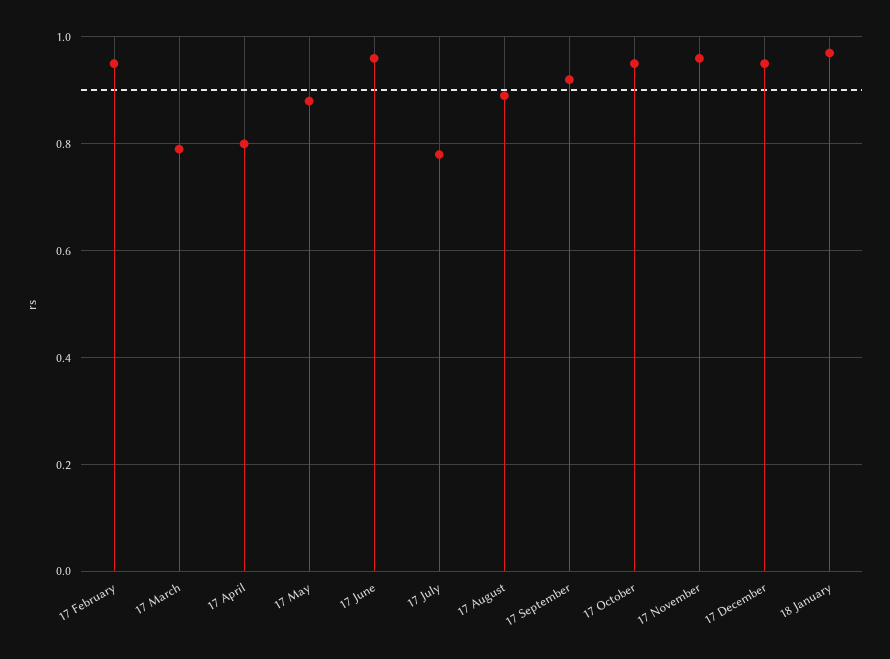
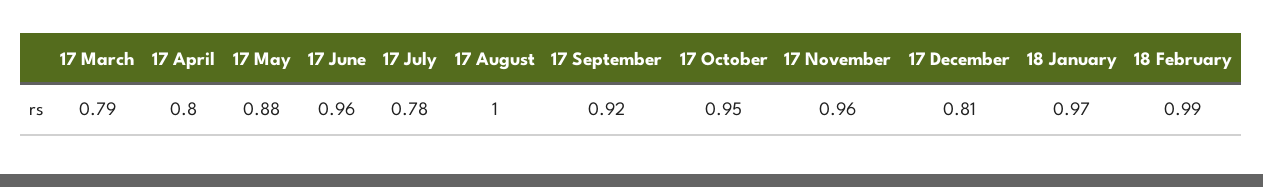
17 February: 0.95 -> none
17 August: 0.9 -> 1
17 December: 0.95 -> 0.81
18 February: none -> 0.99

